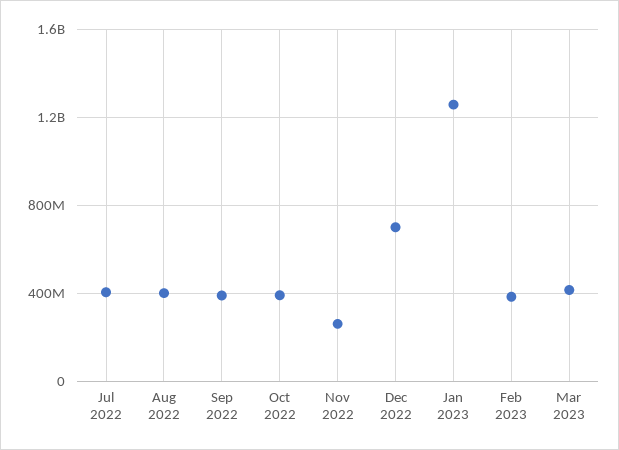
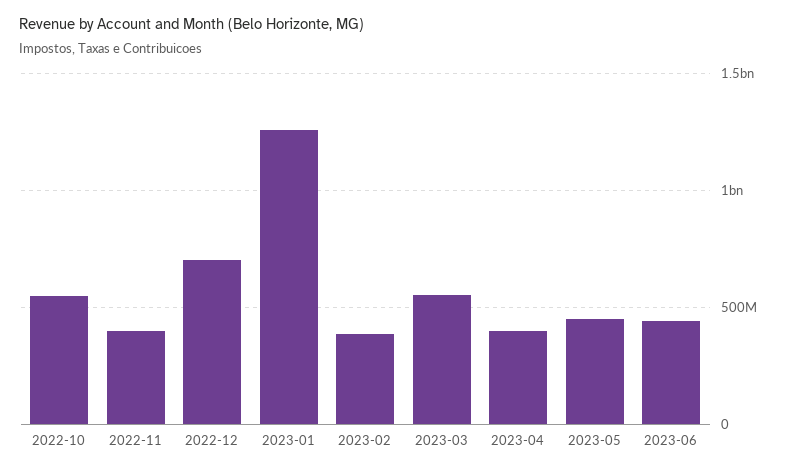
Jul 2022: 400000000 -> none
Aug 2022: 400000000 -> none
Sep 2022: 400000000 -> none
Oct 2022: 400000000 -> 550000000
Nov 2022: 250000000 -> 400000000
Mar 2023: 400000000 -> 550000000
2023-04: none -> 400000000
2023-05: none -> 450000000
2023-06: none -> 450000000

